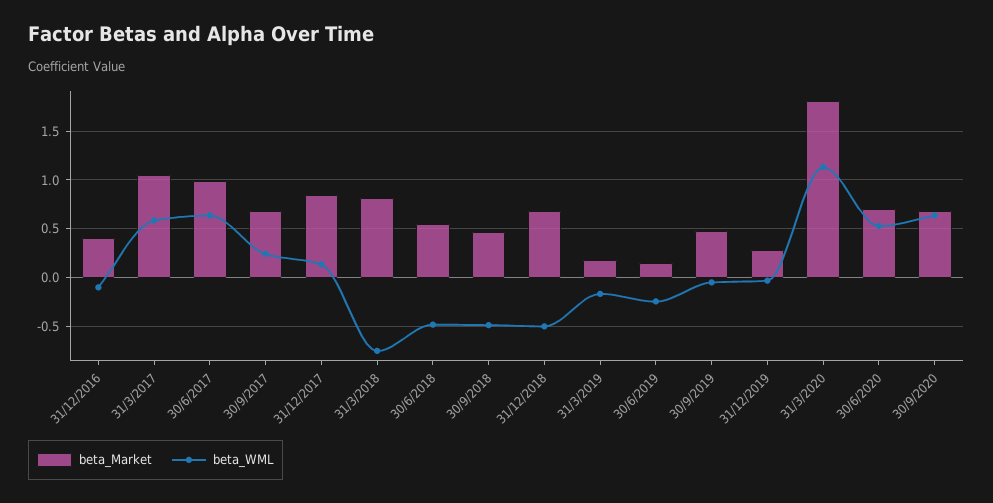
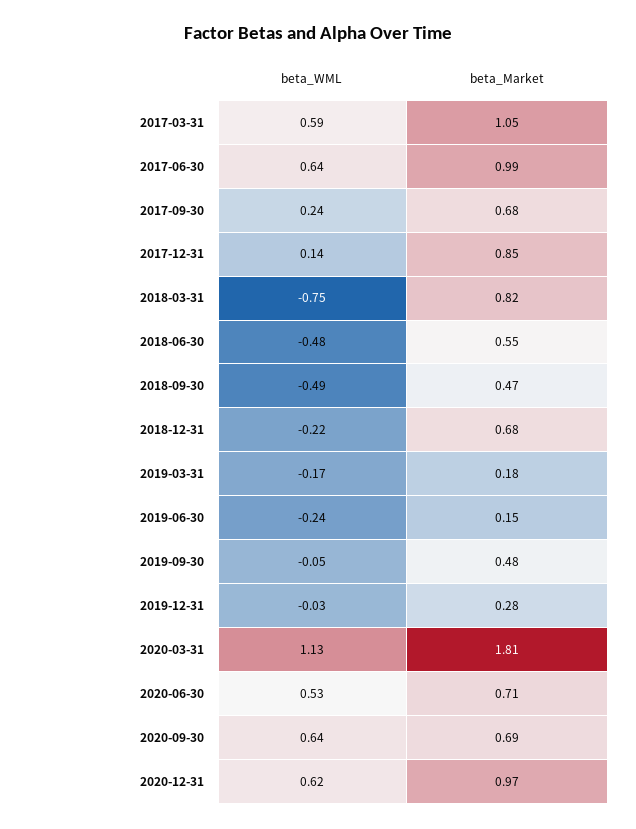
beta_Market, 31/12/2016: 0.4 -> none
beta_WML, 31/12/2016: -0.1 -> none
beta_WML, 31/12/2018: -0.5 -> -0.22
beta_WML, 2020-12-31: none -> 0.62
beta_Market, 2020-12-31: none -> 0.97

